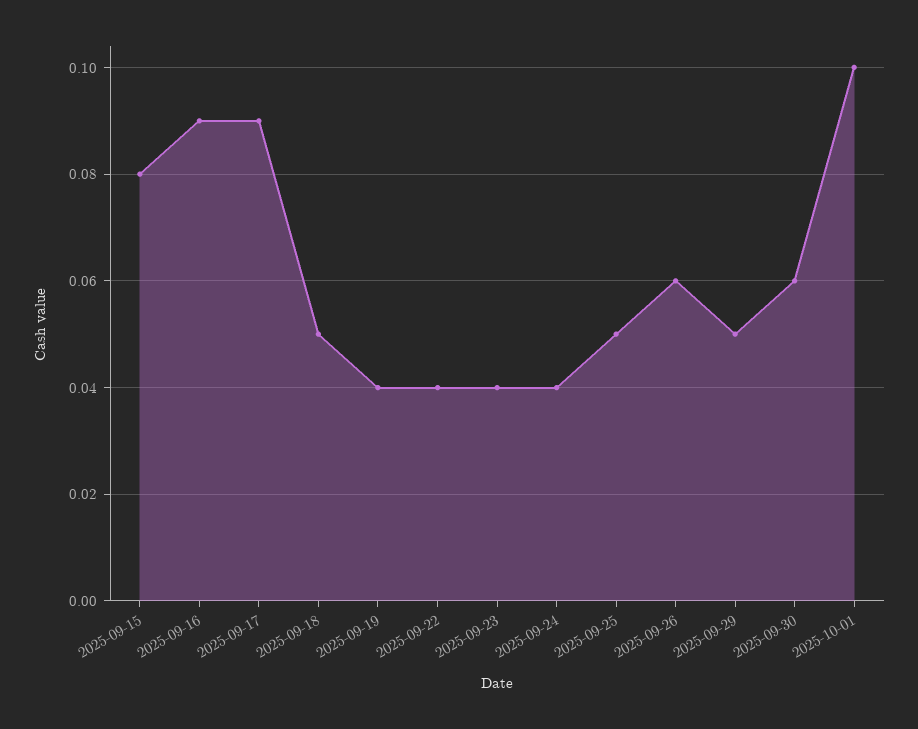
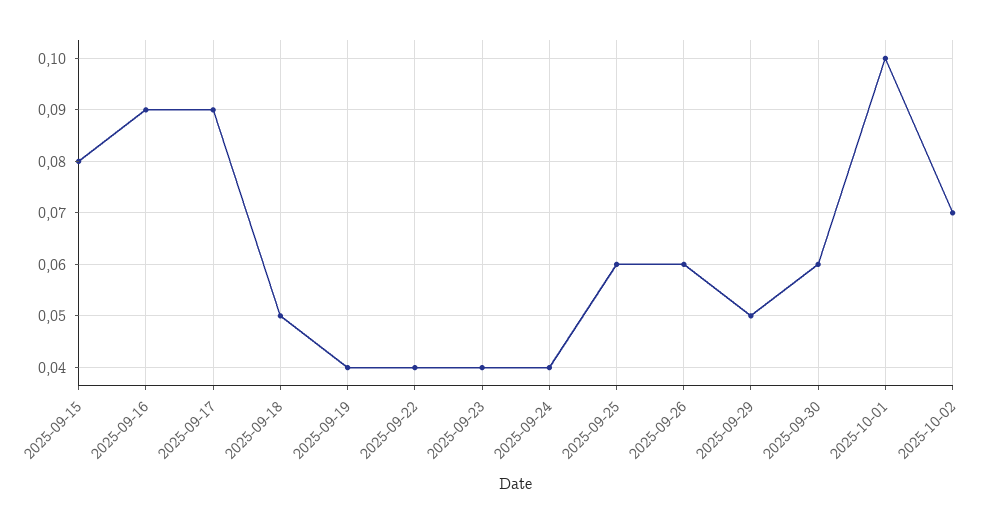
2025-09-25: 0.05 -> 0.06
2025-10-02: none -> 0.07

